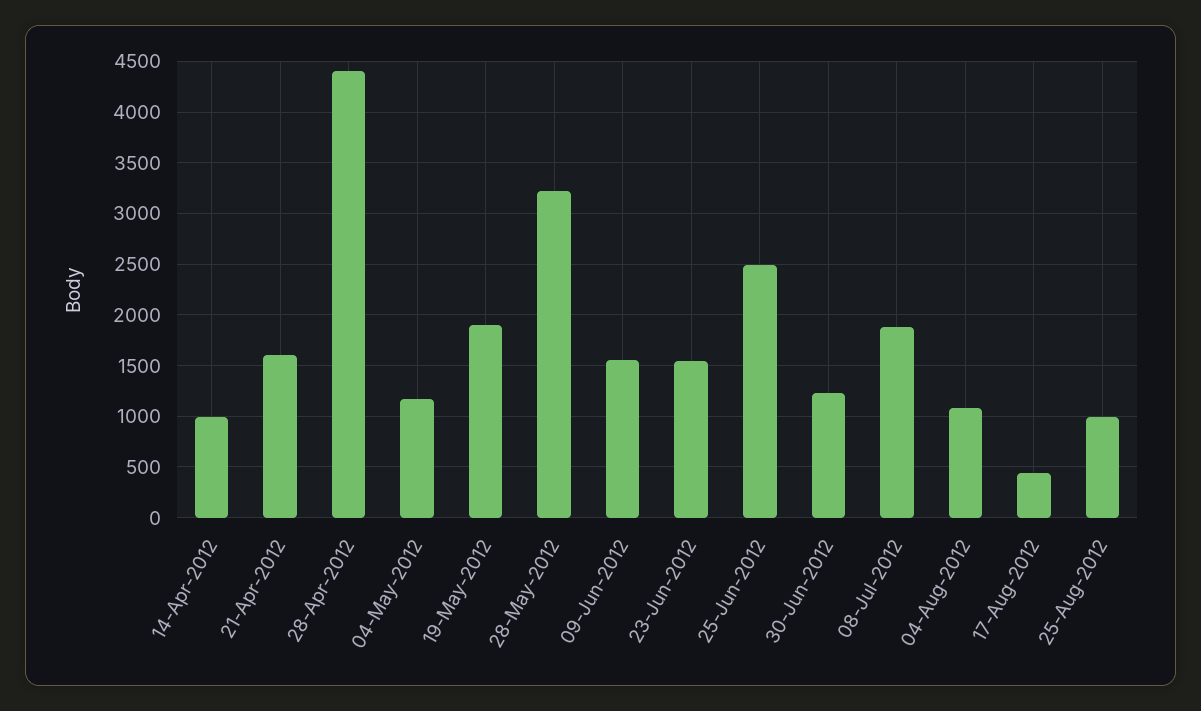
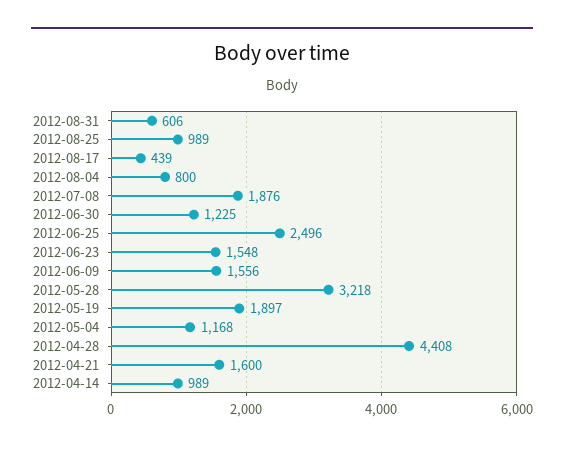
04-Aug-2012: 1100 -> 800
2012-08-31: none -> 606

